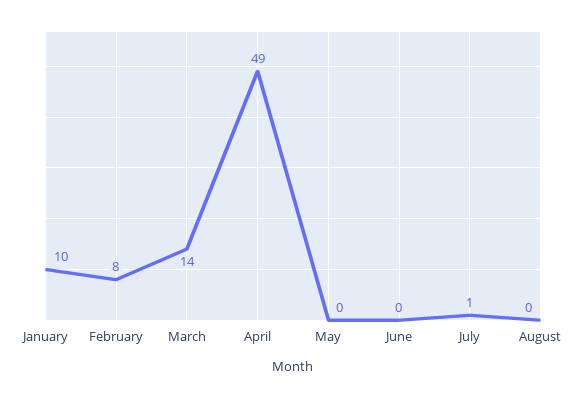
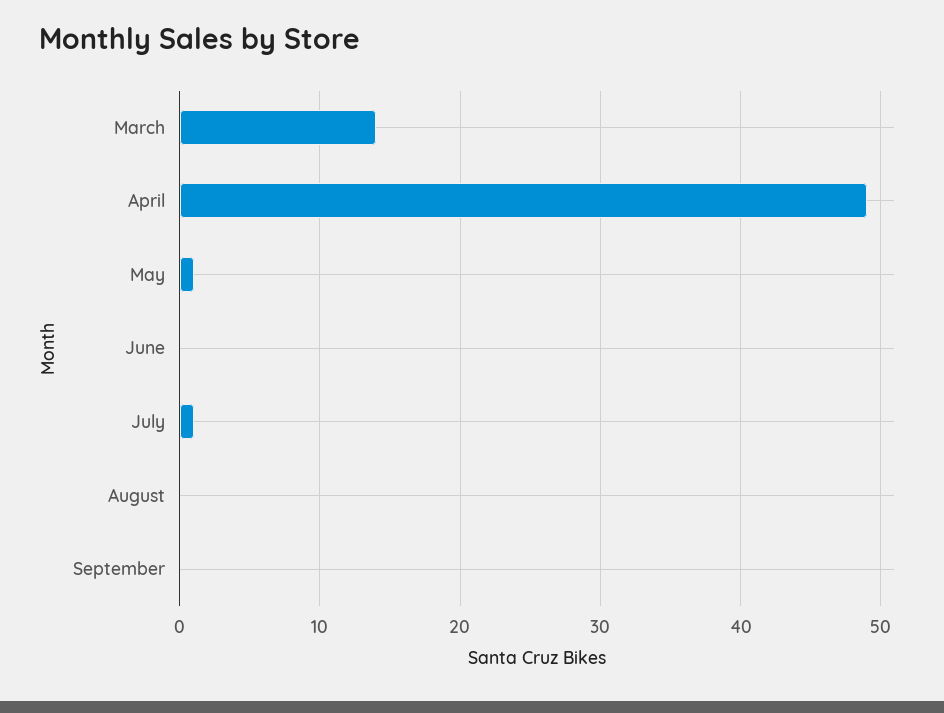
January: 10 -> none
February: 8 -> none
May: 0 -> 1
September: none -> 0

